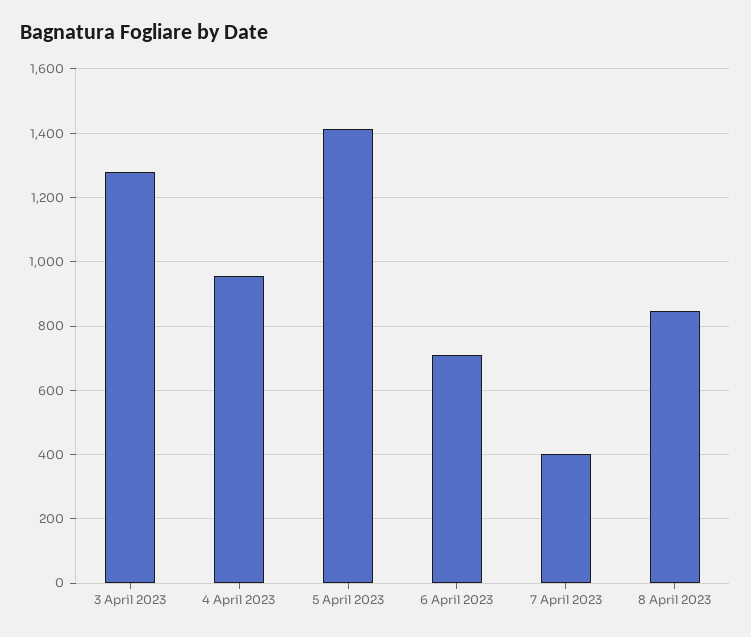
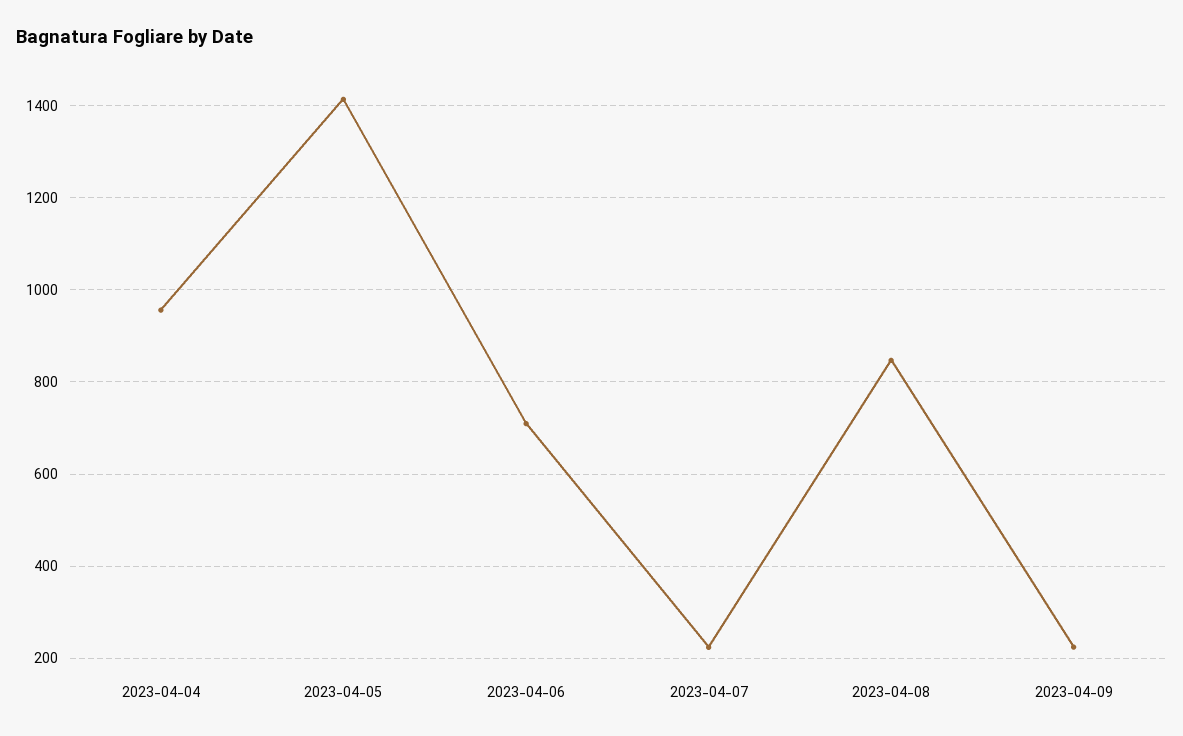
3 April 2023: 1280 -> none
7 April 2023: 400 -> 220
2023-04-09: none -> 220

